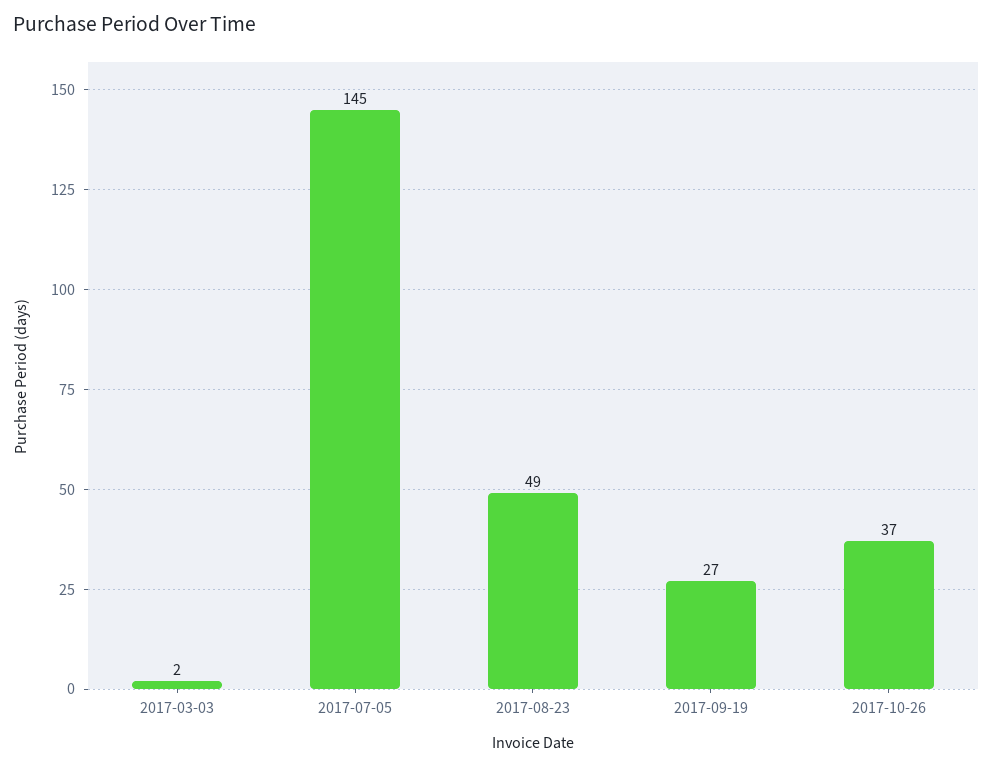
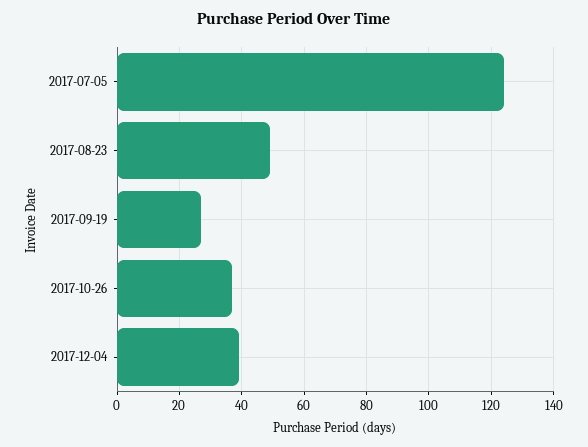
2017-03-03: 2 -> none
2017-07-05: 145 -> 125
2017-12-04: none -> 40

